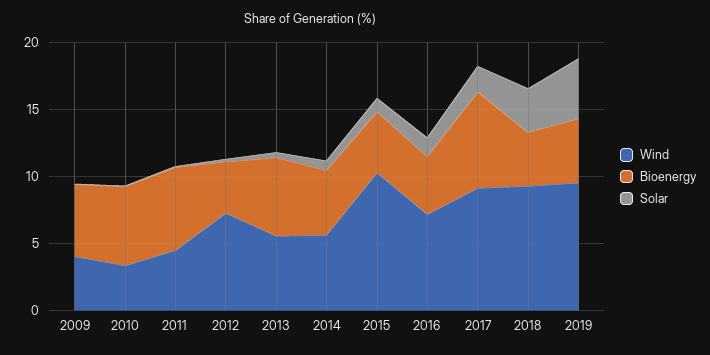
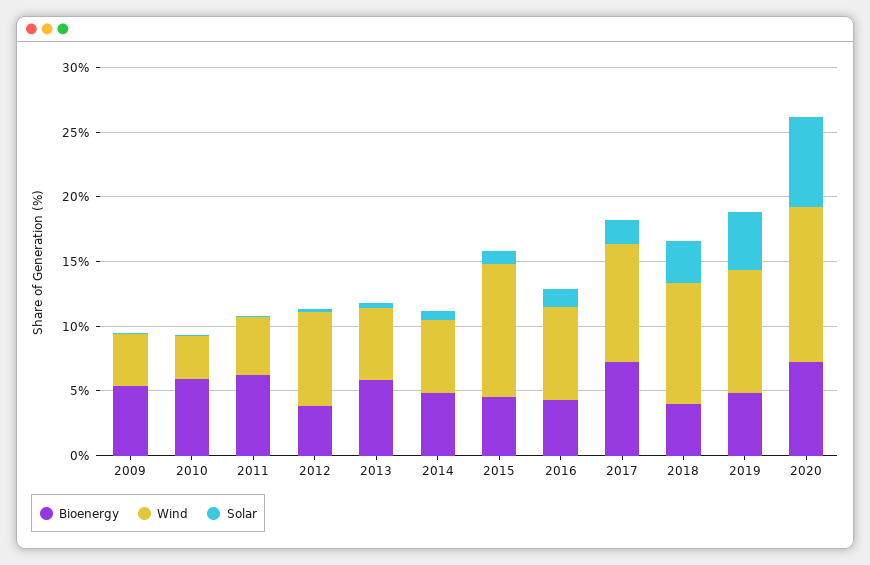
Bioenergy, 2020: none -> 7
Wind, 2020: none -> 12
Solar, 2020: none -> 7

